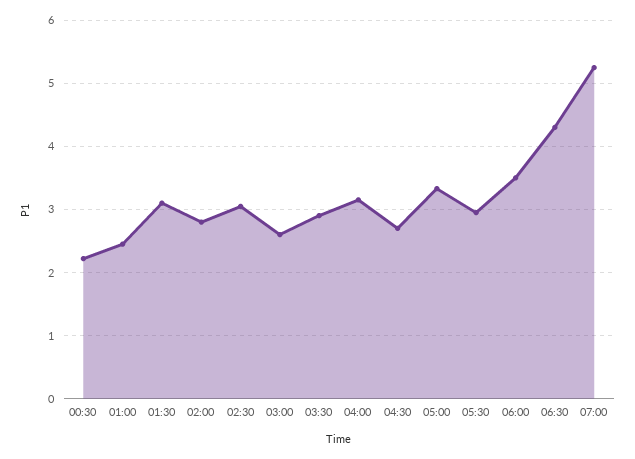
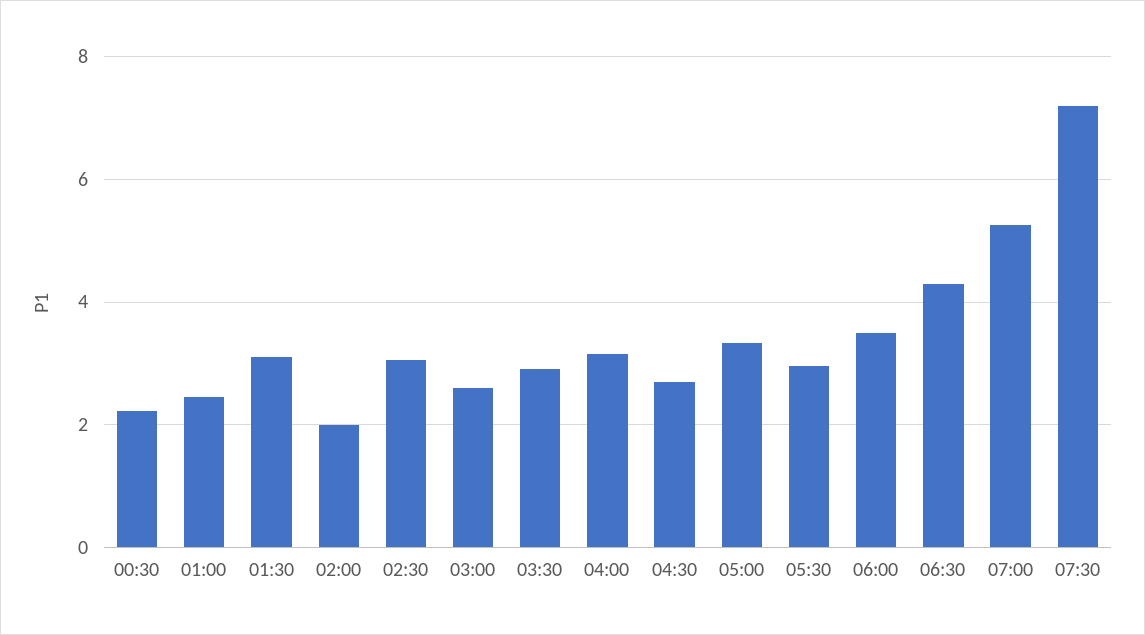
02:00: 2.8 -> 2
07:30: none -> 7.2

